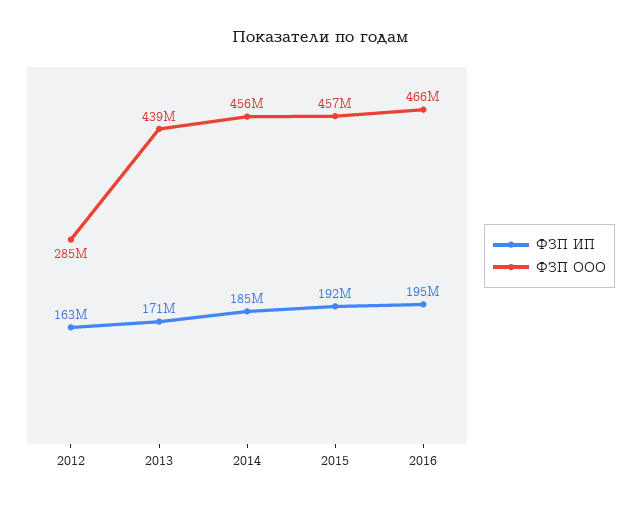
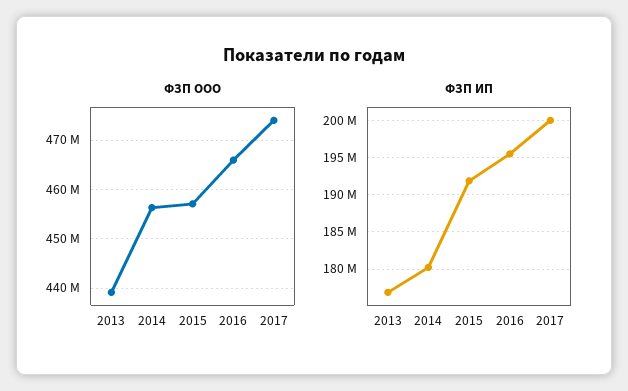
ФЗП ИП, 2012: 163000000 -> none
ФЗП ООО, 2012: 285000000 -> none
ФЗП ИП, 2013: 171000000 -> 177000000
ФЗП ИП, 2014: 185000000 -> 180000000
ФЗП ООО, 2017: none -> 474000000
ФЗП ИП, 2017: none -> 200000000

